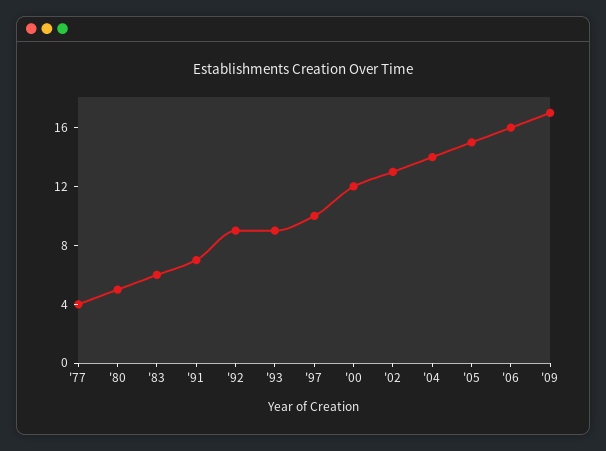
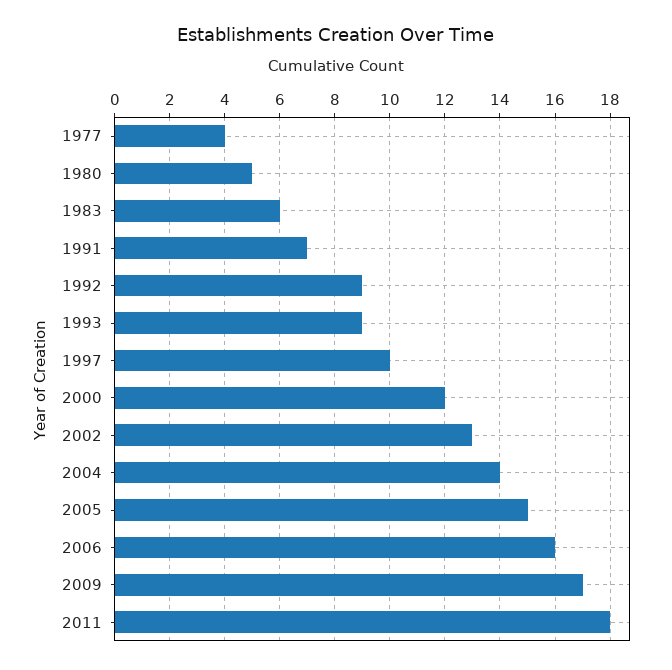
2011: none -> 18

